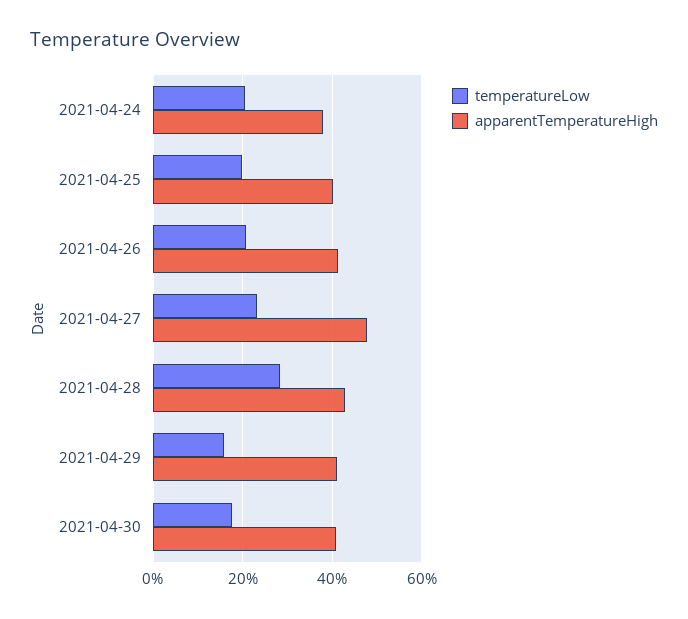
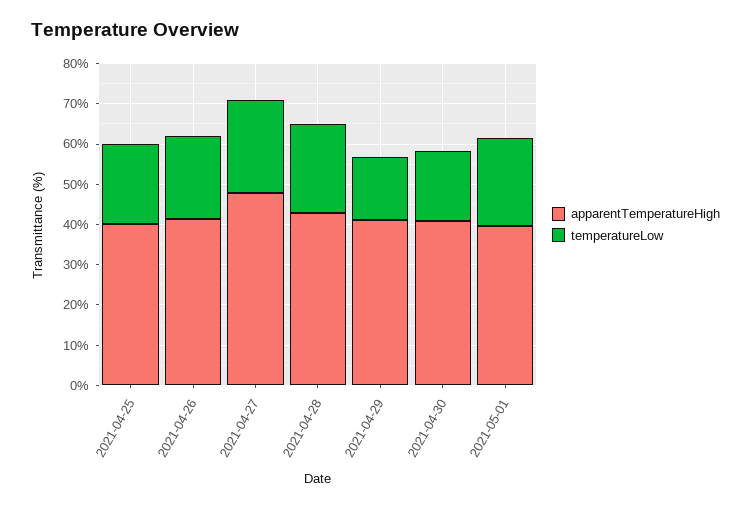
temperatureLow, 2021-04-24: 20 -> none
apparentTemperatureHigh, 2021-04-24: 38 -> none
temperatureLow, 2021-04-28: 28 -> 22
apparentTemperatureHigh, 2021-05-01: none -> 40
temperatureLow, 2021-05-01: none -> 22

